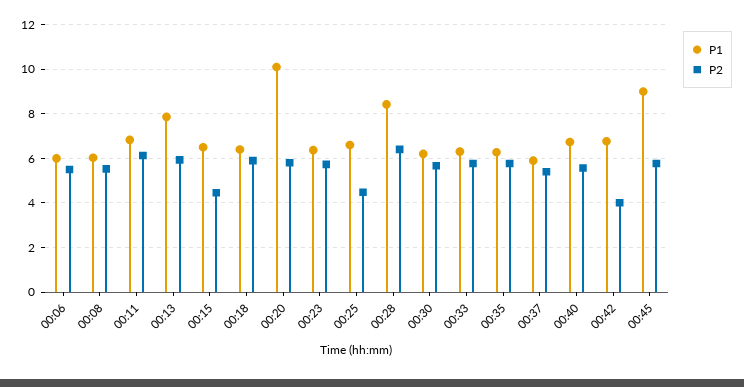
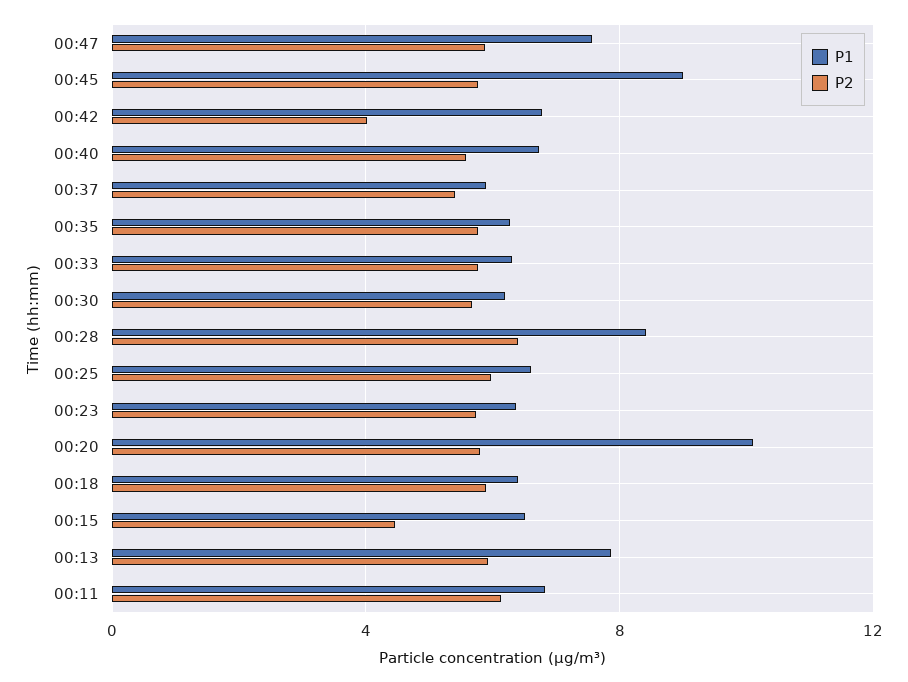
P1, 00:06: 6 -> none
P2, 00:06: 5.5 -> none
P1, 00:08: 6 -> none
P2, 00:08: 5.5 -> none
P2, 00:25: 4.5 -> 6
P1, 00:47: none -> 7.5
P2, 00:47: none -> 6

